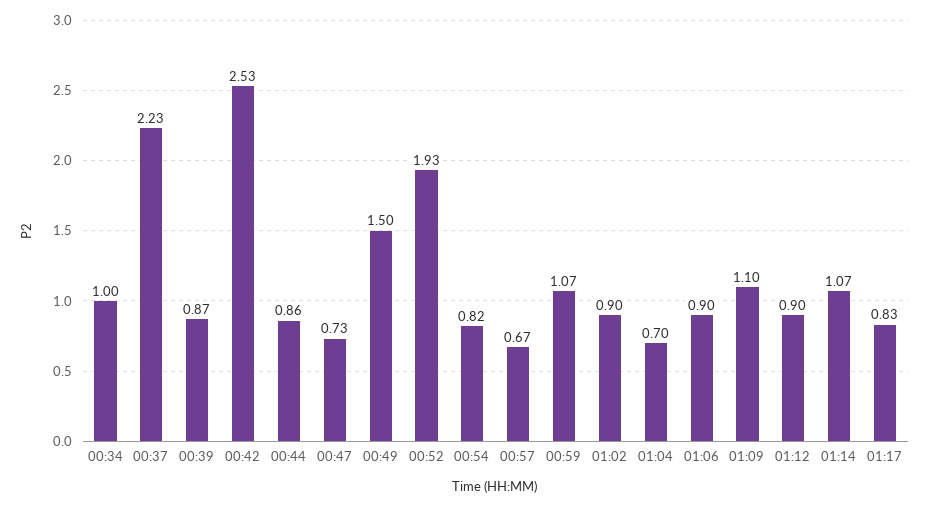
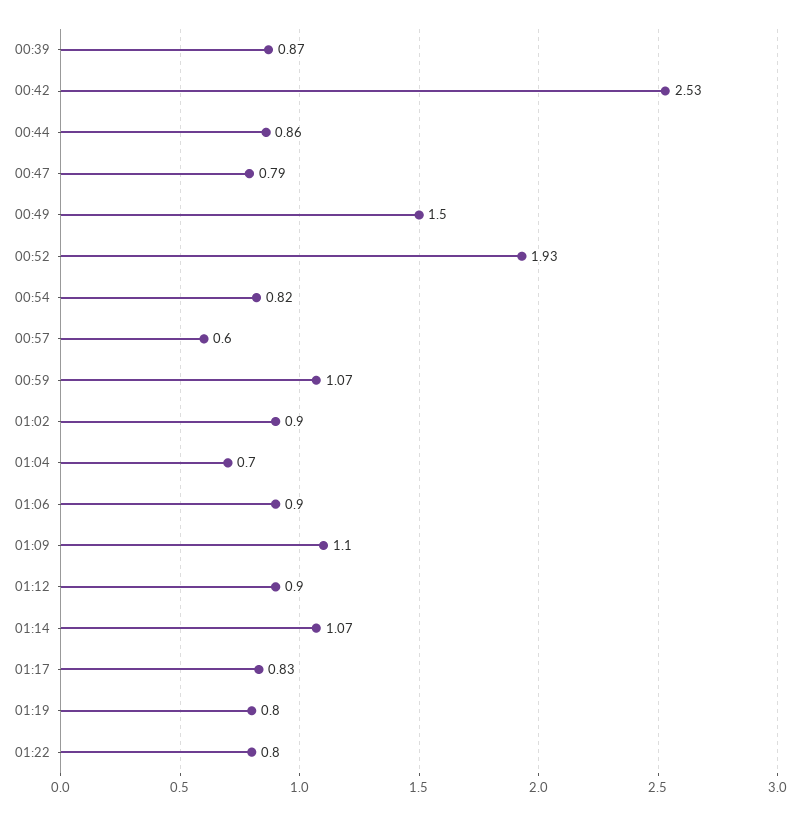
00:34: 1 -> none
00:37: 2.23 -> none
00:47: 0.73 -> 0.79
00:57: 0.67 -> 0.6
01:19: none -> 0.8
01:22: none -> 0.8

